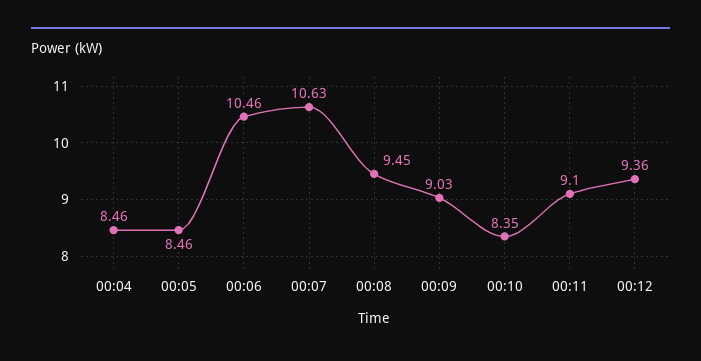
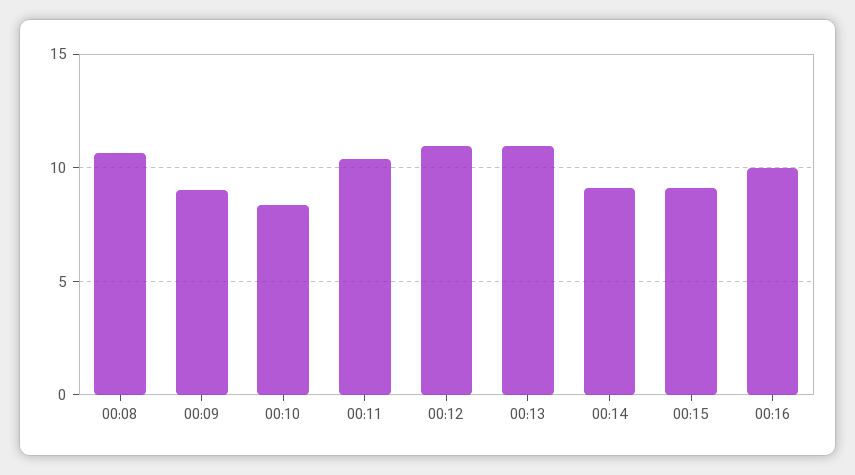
00:04: 8.46 -> none
00:05: 8.46 -> none
00:06: 10.46 -> none
00:07: 10.63 -> none
00:08: 9.45 -> 10.5
00:11: 9.1 -> 10.5
00:12: 9.36 -> 11
00:13: none -> 11
00:14: none -> 9
00:15: none -> 9
00:16: none -> 10

